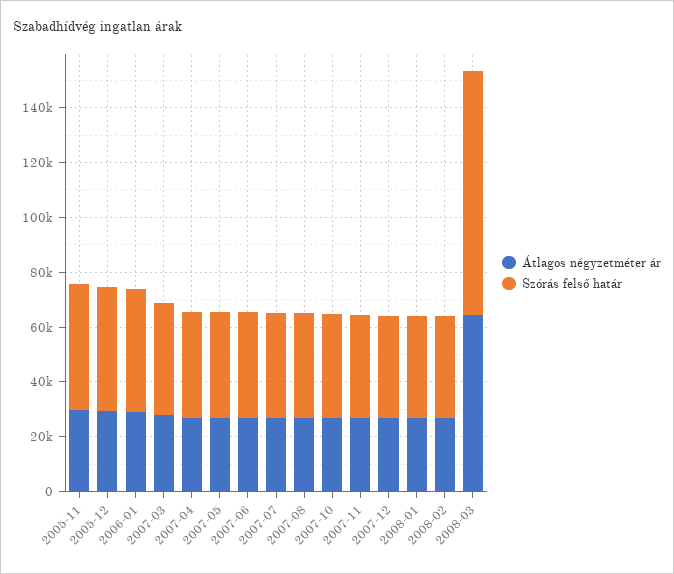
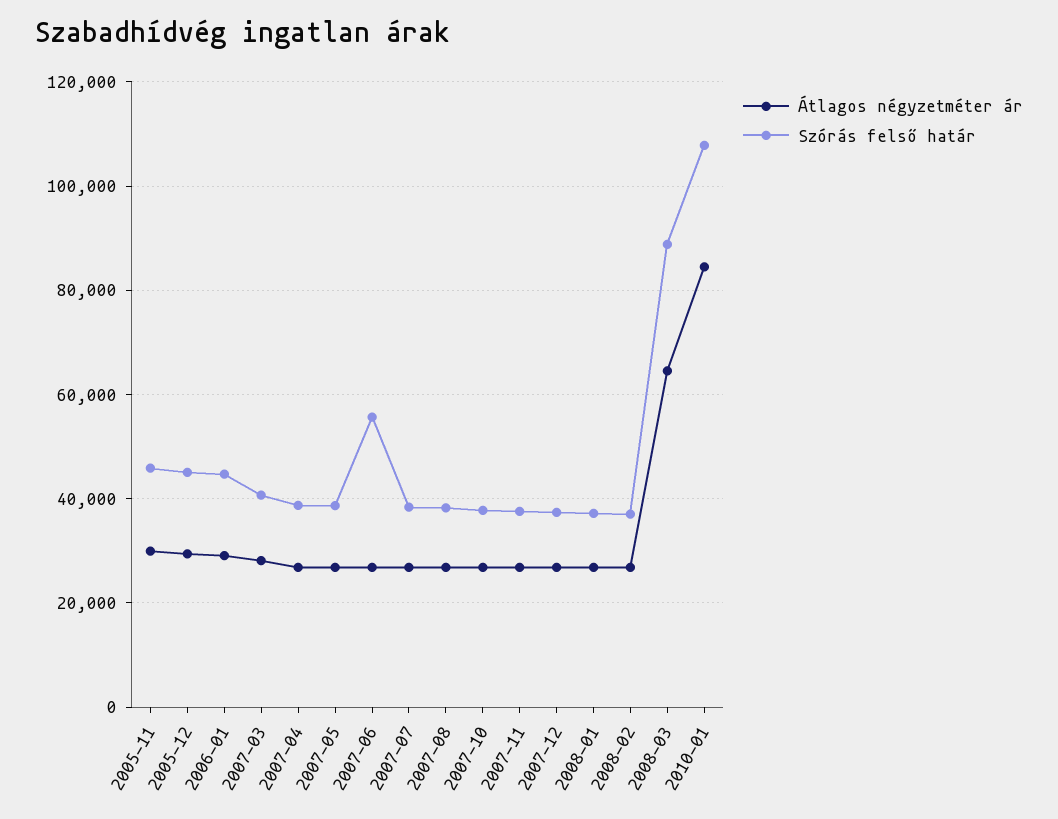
Szórás felső határ, 2007-06: 40000 -> 56000
Átlagos négyzetméter ár, 2010-01: none -> 84000
Szórás felső határ, 2010-01: none -> 108000

